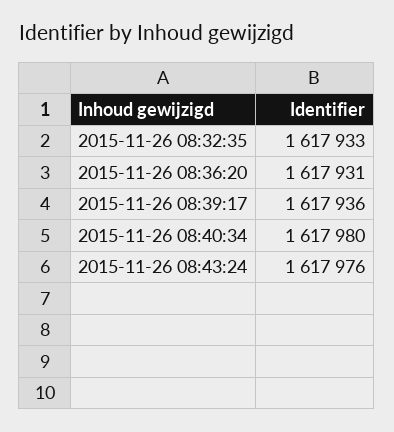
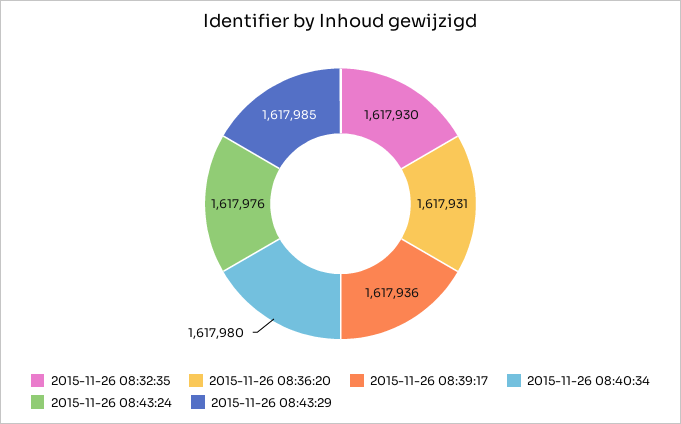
2015-11-26 08:32:35: 1617933 -> 1617930
2015-11-26 08:43:29: none -> 1617985

